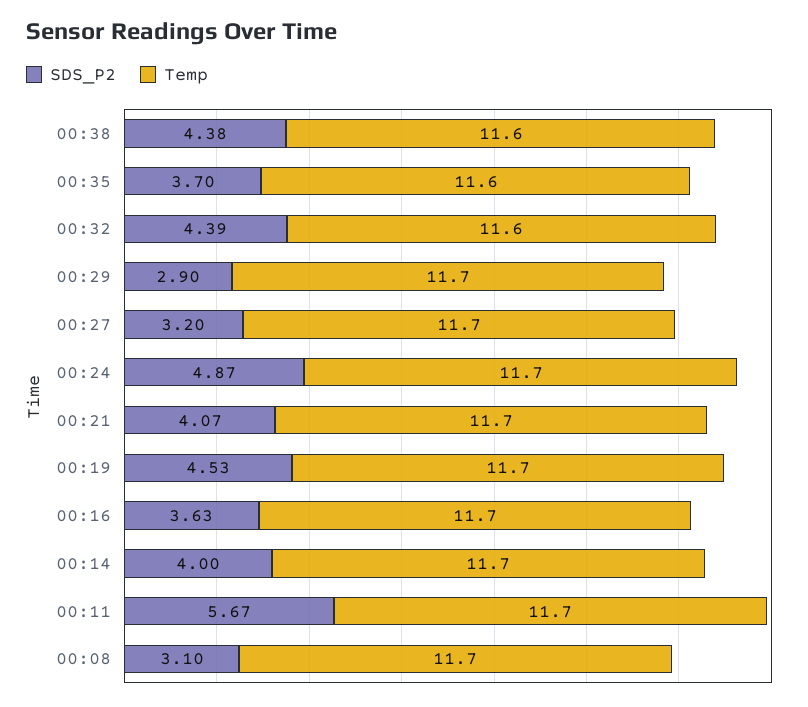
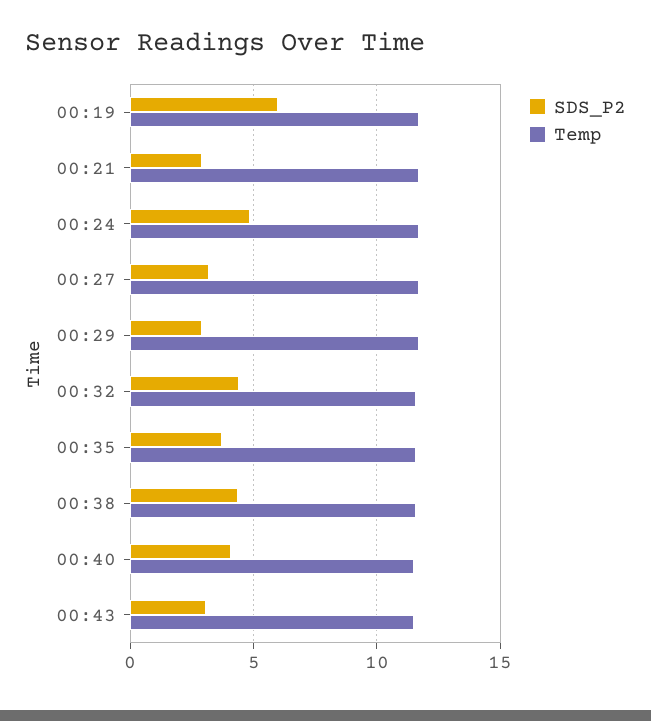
SDS_P2, 00:21: 4.07 -> 3
SDS_P2, 00:19: 4.53 -> 6
SDS_P2, 00:16: 3.63 -> none
Temp, 00:16: 11.7 -> none
SDS_P2, 00:14: 4 -> none
Temp, 00:14: 11.7 -> none
SDS_P2, 00:11: 5.67 -> none
Temp, 00:11: 11.7 -> none
SDS_P2, 00:08: 3.1 -> none
Temp, 00:08: 11.7 -> none
SDS_P2, 00:40: none -> 4
Temp, 00:40: none -> 11.5
SDS_P2, 00:43: none -> 3
Temp, 00:43: none -> 11.5

